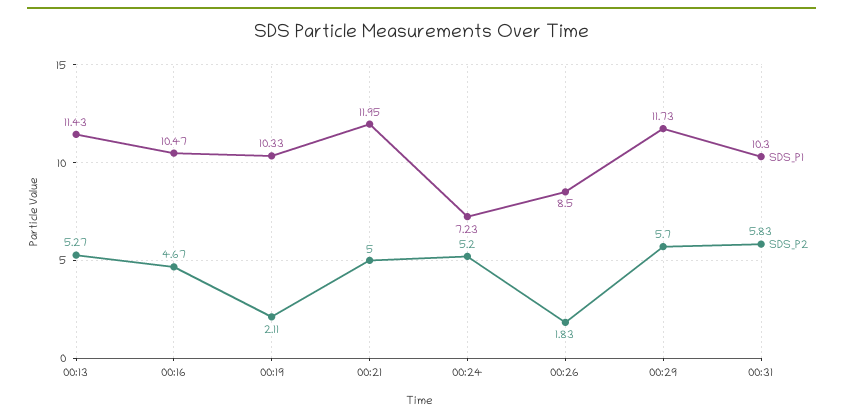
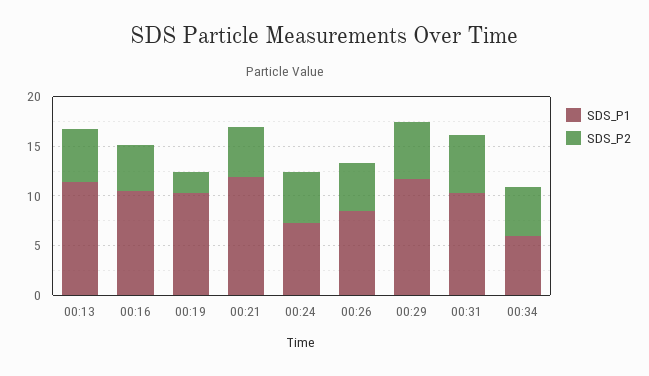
SDS_P2, 00:26: 1.83 -> 5
SDS_P1, 00:34: none -> 6
SDS_P2, 00:34: none -> 5

